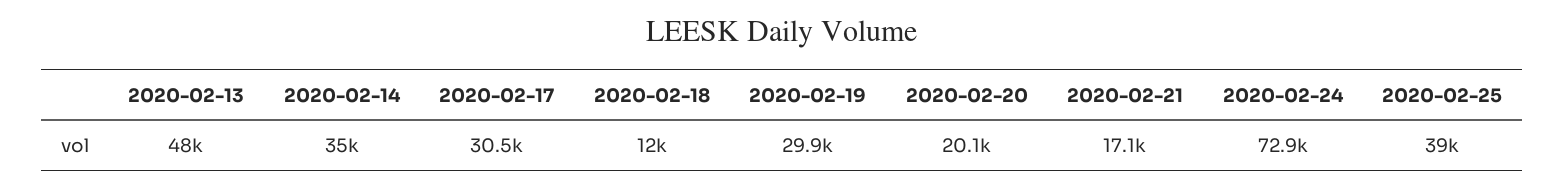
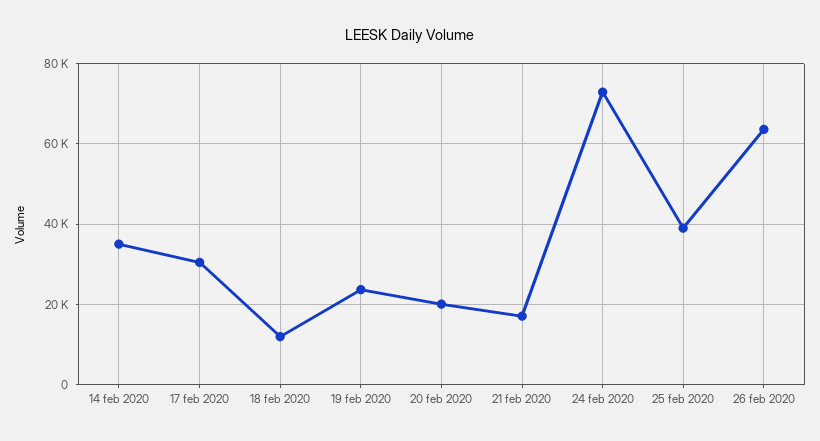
2020-02-13: 48000 -> none
2020-02-19: 29900 -> 24000
26 feb 2020: none -> 64000

